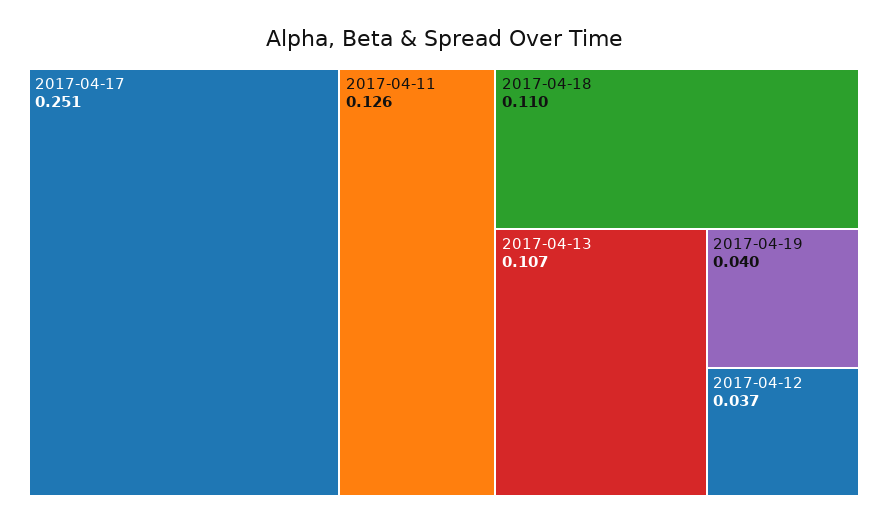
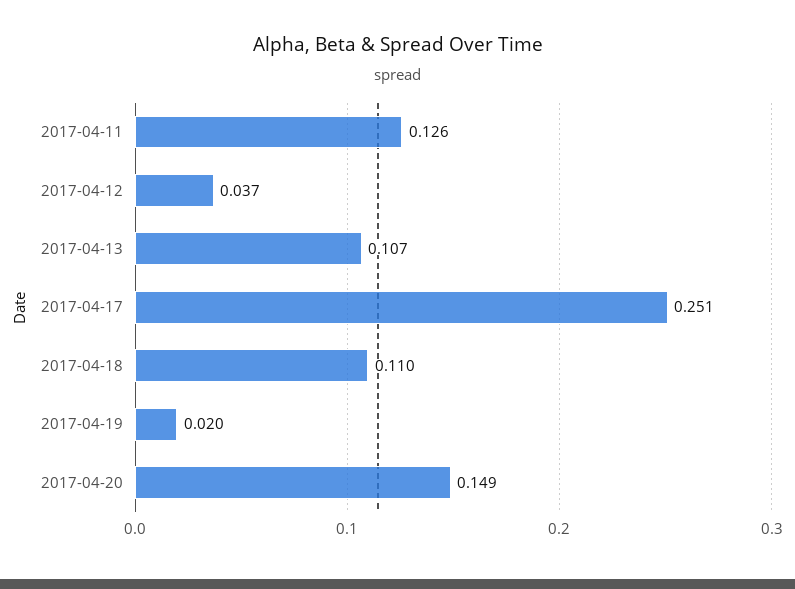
2017-04-19: 0.04 -> 0.02
2017-04-20: none -> 0.149

